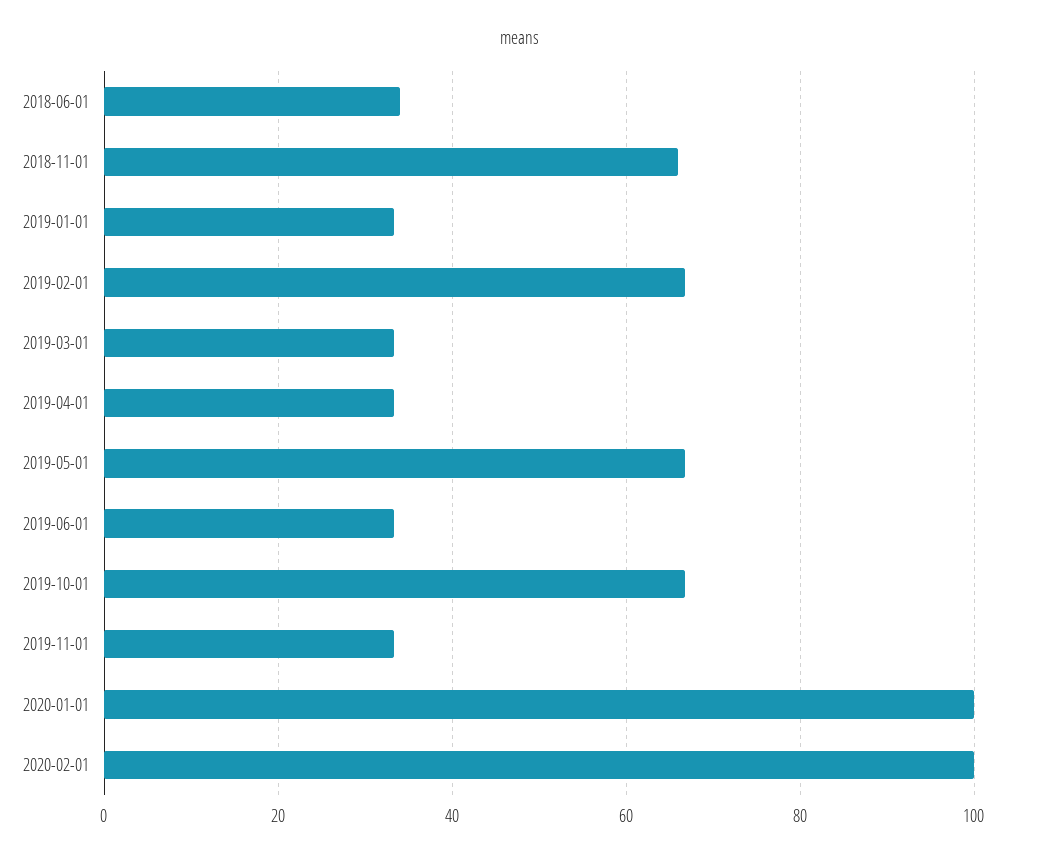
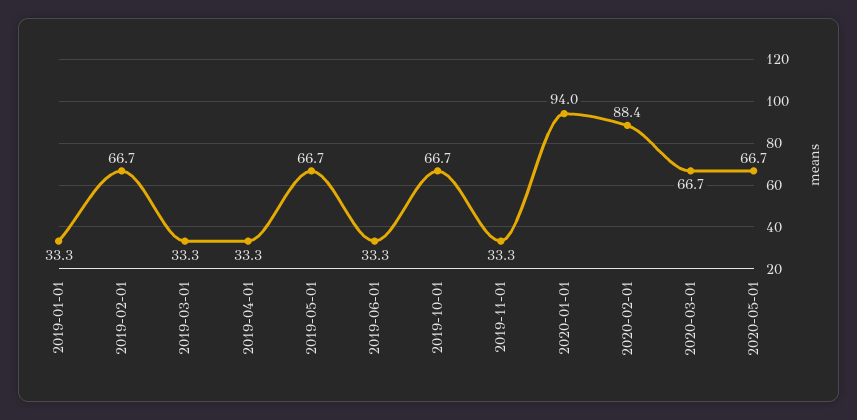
2018-06-01: 34 -> none
2018-11-01: 66 -> none
2020-01-01: 100 -> 94
2020-02-01: 100 -> 88.4
2020-03-01: none -> 66.7
2020-05-01: none -> 66.7

